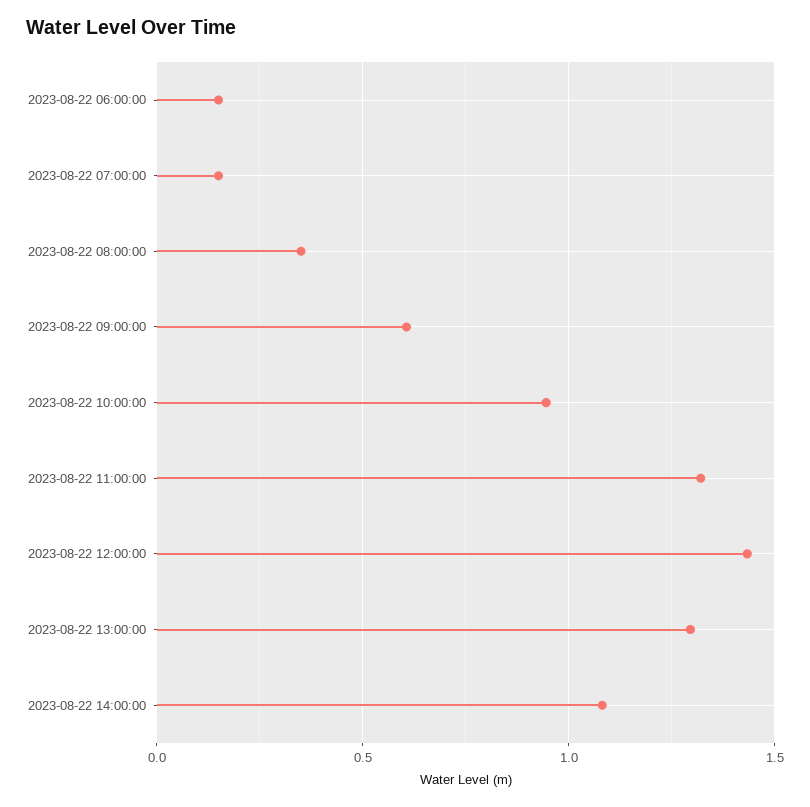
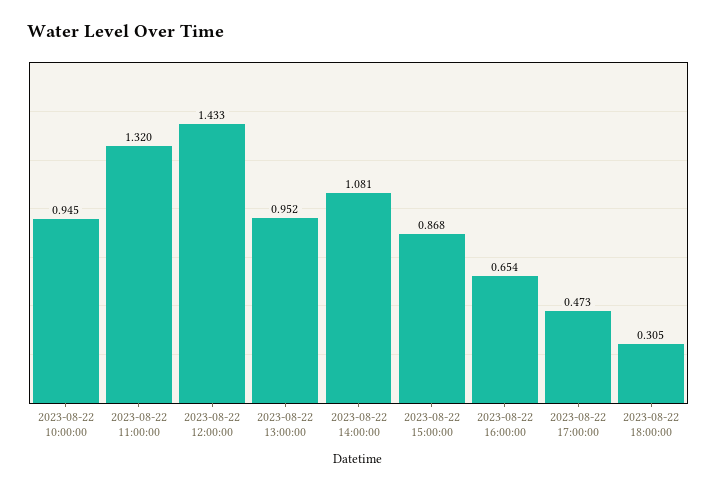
2023-08-22 06:00:00: 0.15 -> none
2023-08-22 07:00:00: 0.15 -> none
2023-08-22 08:00:00: 0.35 -> none
2023-08-22 09:00:00: 0.6 -> none
2023-08-22 13:00:00: 1.3 -> 0.952
2023-08-22 15:00:00: none -> 0.868
2023-08-22 16:00:00: none -> 0.654
2023-08-22 17:00:00: none -> 0.473
2023-08-22 18:00:00: none -> 0.305

